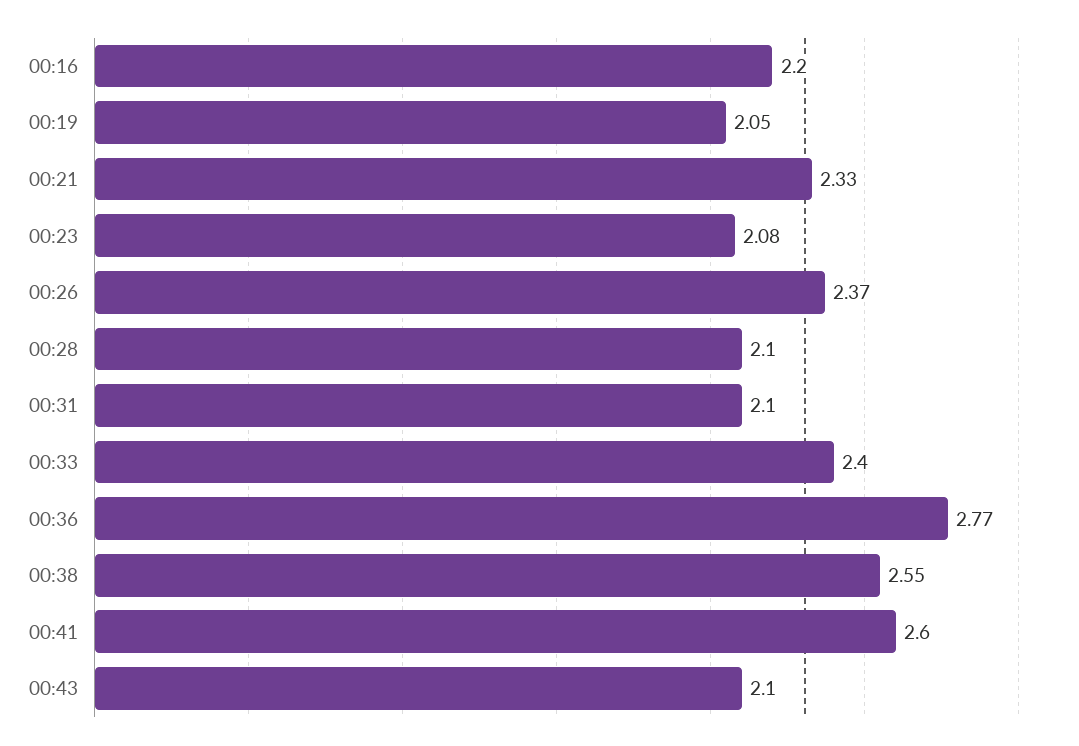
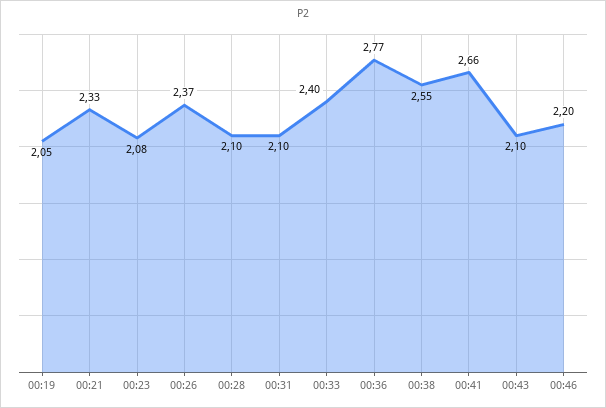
00:16: 2.2 -> none
00:41: 2.6 -> 2.66
00:46: none -> 2.2

